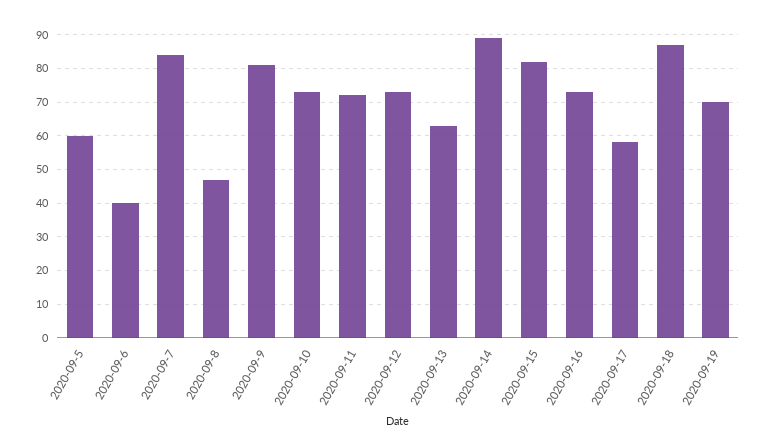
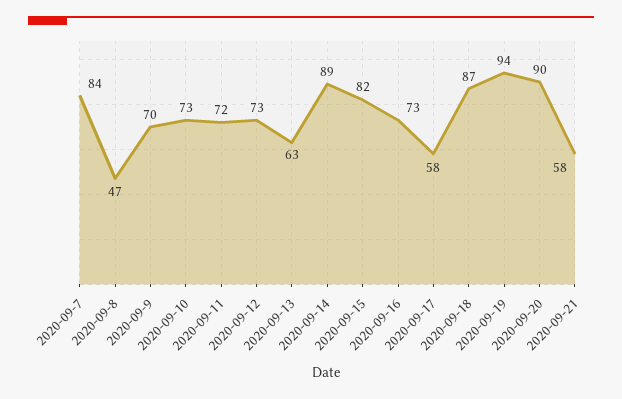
2020-09-5: 60 -> none
2020-09-6: 40 -> none
2020-09-9: 80 -> 70
2020-09-19: 70 -> 94
2020-09-20: none -> 90
2020-09-21: none -> 58

